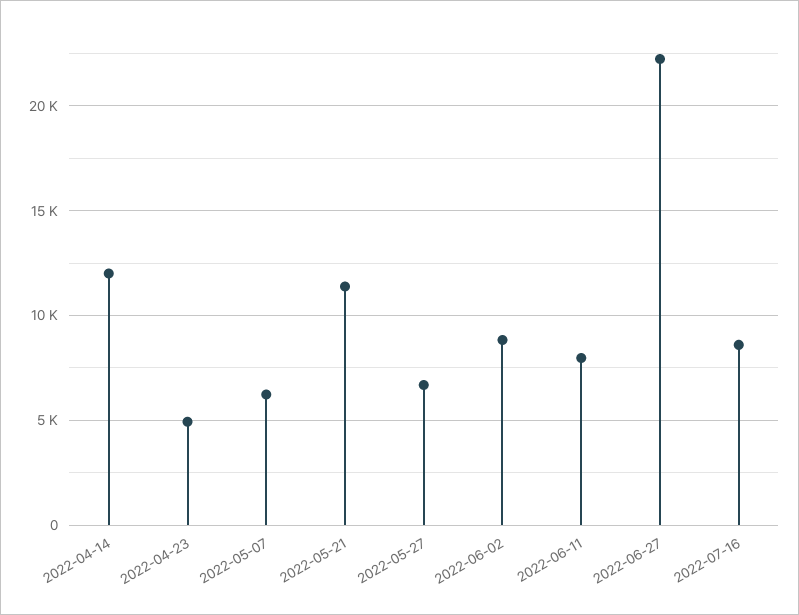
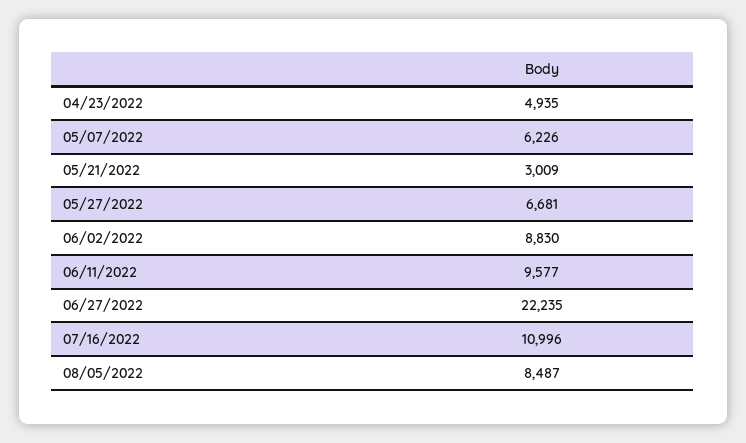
2022-04-14: 12000 -> none
2022-05-21: 11500 -> 3009
2022-06-11: 8000 -> 9577
2022-07-16: 8500 -> 10996
08/05/2022: none -> 8487

